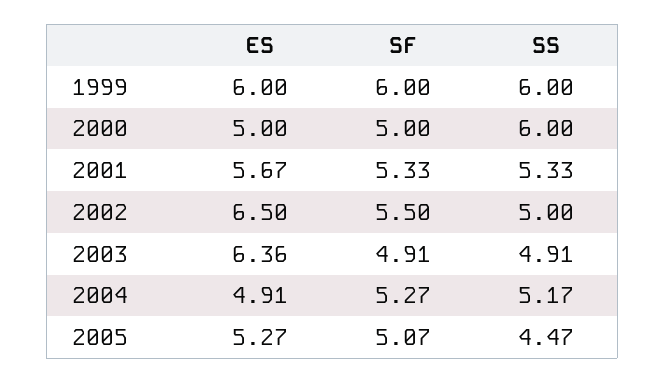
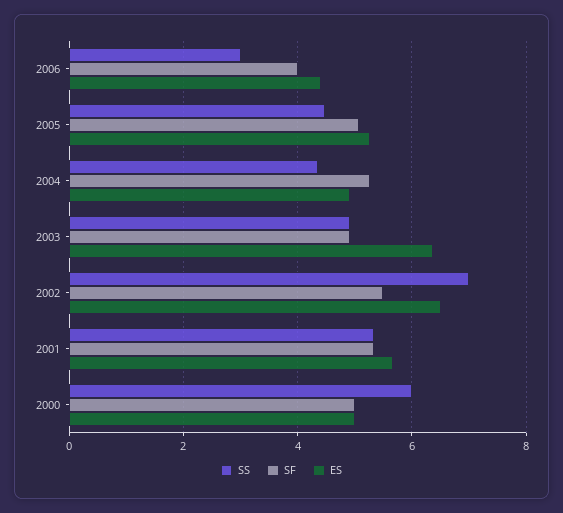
ES, 1999: 6 -> none
SF, 1999: 6 -> none
SS, 1999: 6 -> none
SS, 2002: 5 -> 7
SS, 2004: 5.17 -> 4.4
SS, 2006: none -> 3
SF, 2006: none -> 4
ES, 2006: none -> 4.4

